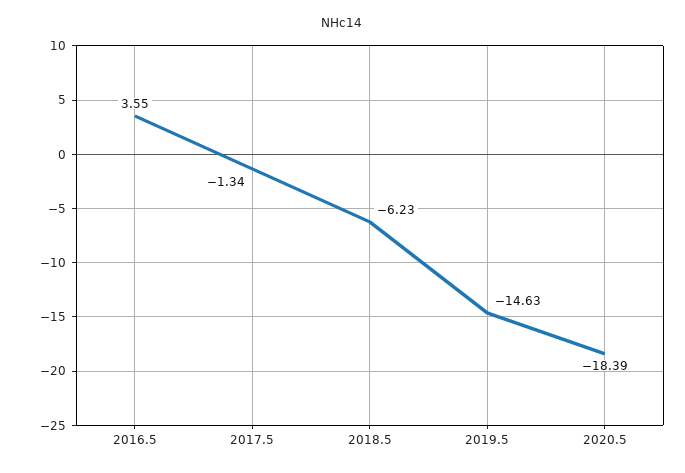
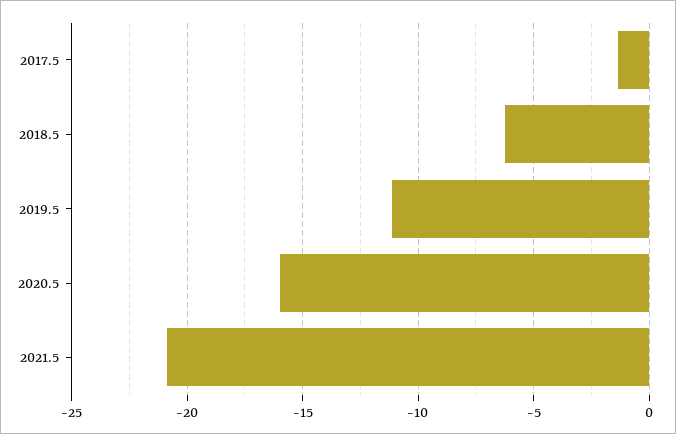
2016.5: 3.55 -> none
2019.5: -14.63 -> -11
2020.5: -18.39 -> -16
2021.5: none -> -21

